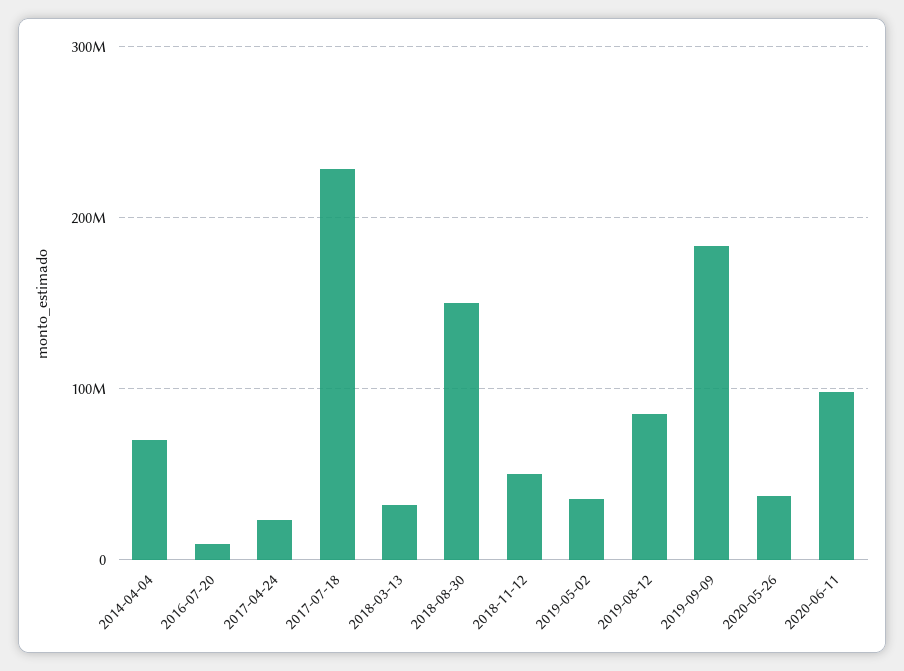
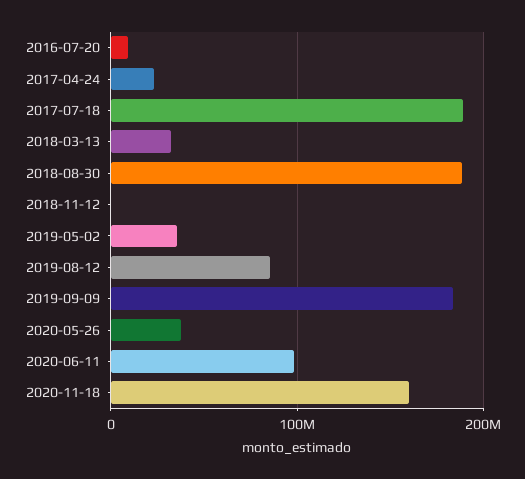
2014-04-04: 70000000 -> none
2017-07-18: 230000000 -> 190000000
2018-08-30: 150000000 -> 190000000
2018-11-12: 50000000 -> 0
2020-11-18: none -> 160000000

